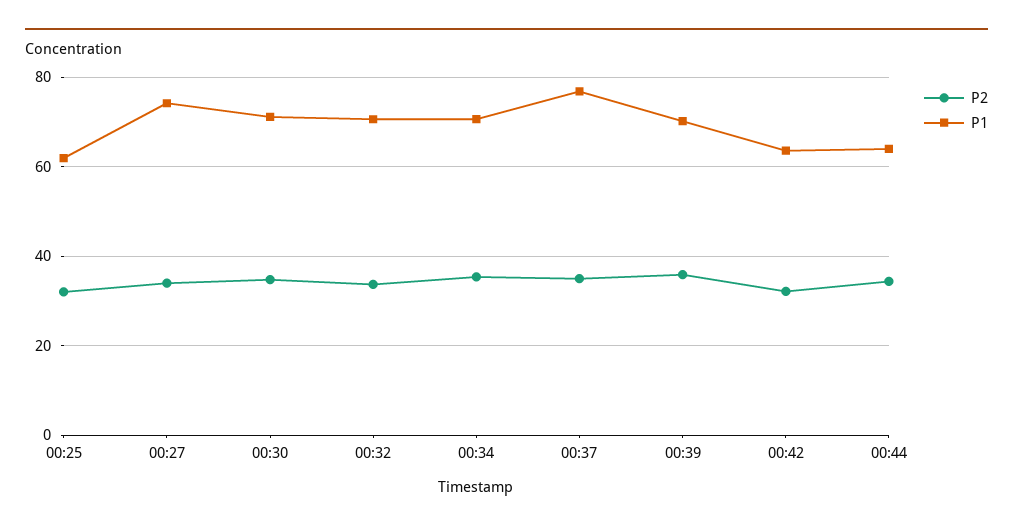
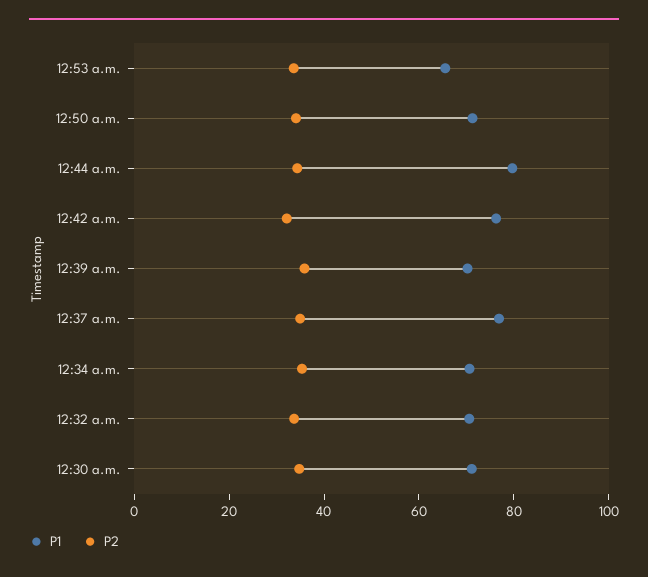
P2, 00:25: 32 -> none
P1, 00:25: 62 -> none
P2, 00:27: 34 -> none
P1, 00:27: 74 -> none
P1, 00:42: 64 -> 75
P1, 00:44: 64 -> 80
P1, 12:53 a.m.: none -> 65
P2, 12:53 a.m.: none -> 35
P1, 12:50 a.m.: none -> 70
P2, 12:50 a.m.: none -> 35

